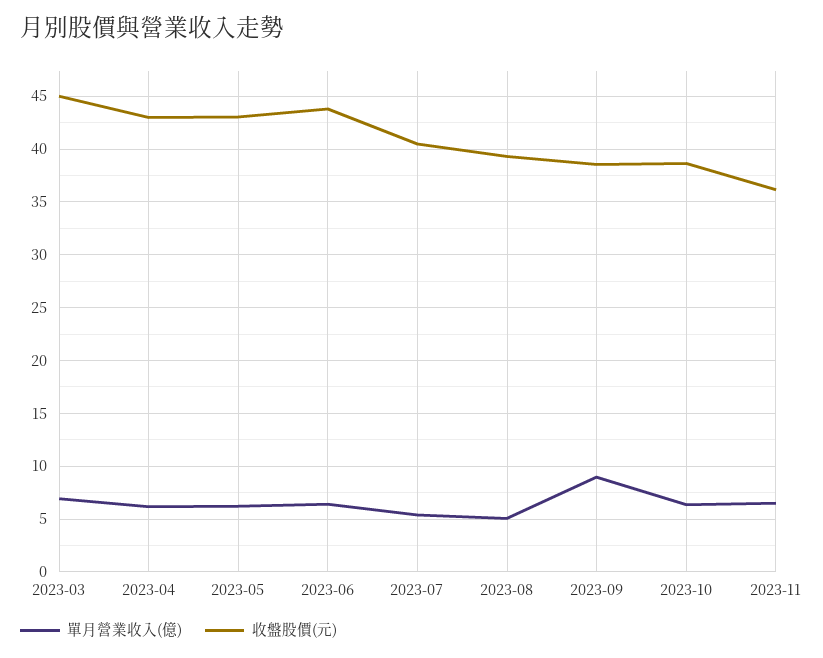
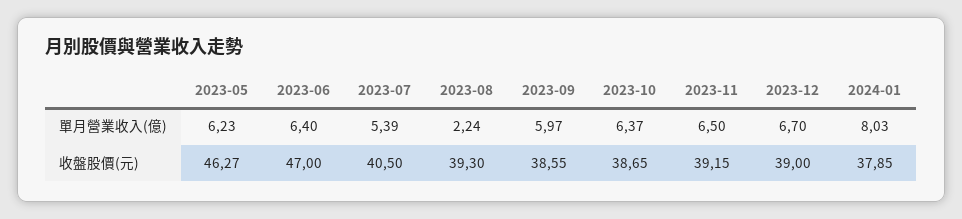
單月營業收入(億), 2023-03: 7 -> none
收盤股價(元), 2023-03: 45 -> none
單月營業收入(億), 2023-04: 6 -> none
收盤股價(元), 2023-04: 43 -> none
收盤股價(元), 2023-05: 43 -> 46.27
收盤股價(元), 2023-06: 44 -> 47
單月營業收入(億), 2023-08: 5 -> 2.24
單月營業收入(億), 2023-09: 9 -> 5.97
收盤股價(元), 2023-11: 36 -> 39.15
單月營業收入(億), 2023-12: none -> 6.7
單月營業收入(億), 2024-01: none -> 8.03
收盤股價(元), 2023-12: none -> 39
收盤股價(元), 2024-01: none -> 37.85

